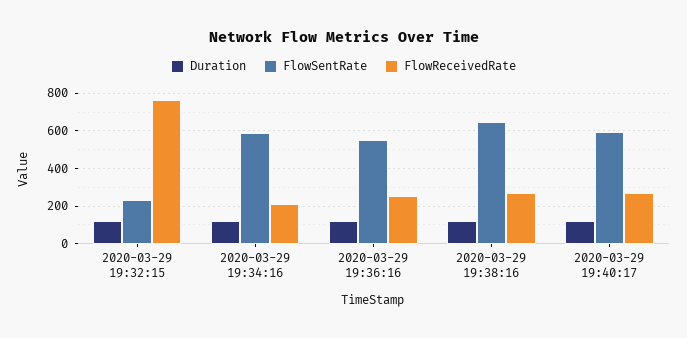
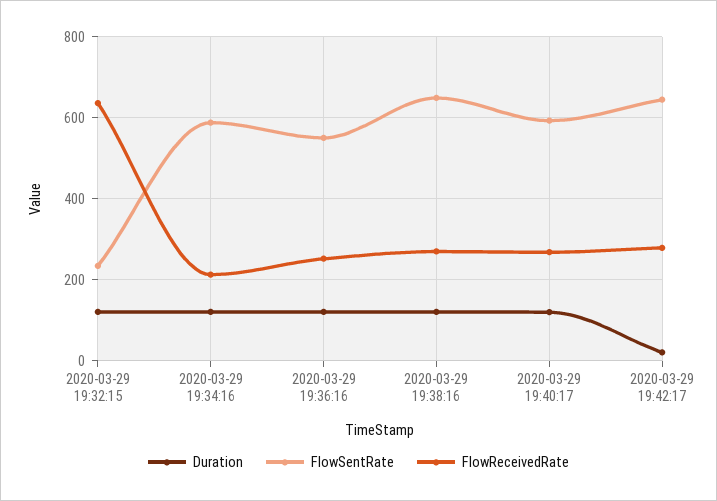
FlowReceivedRate, 2020-03-29 19:32:15: 750 -> 640
Duration, 2020-03-29 19:42:17: none -> 20
FlowSentRate, 2020-03-29 19:42:17: none -> 640
FlowReceivedRate, 2020-03-29 19:42:17: none -> 280

